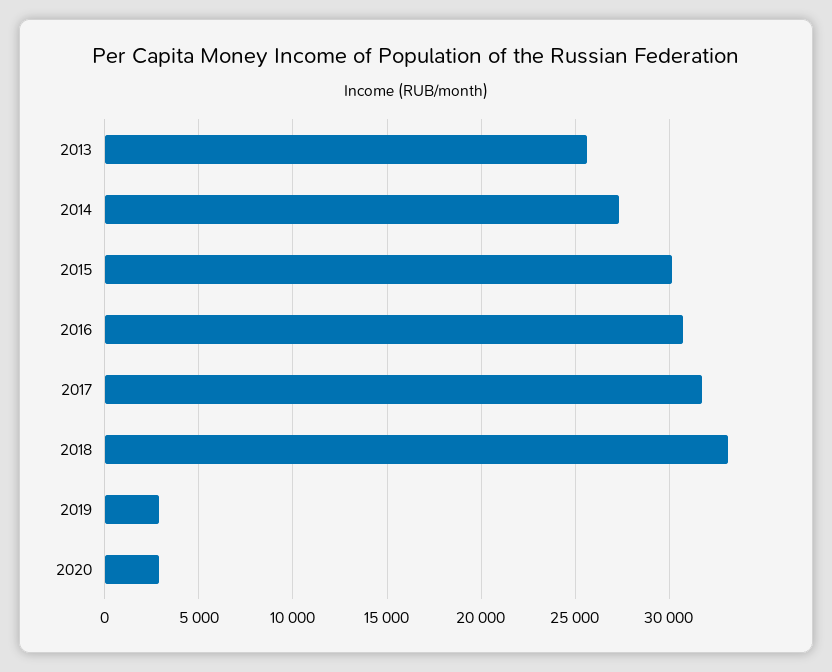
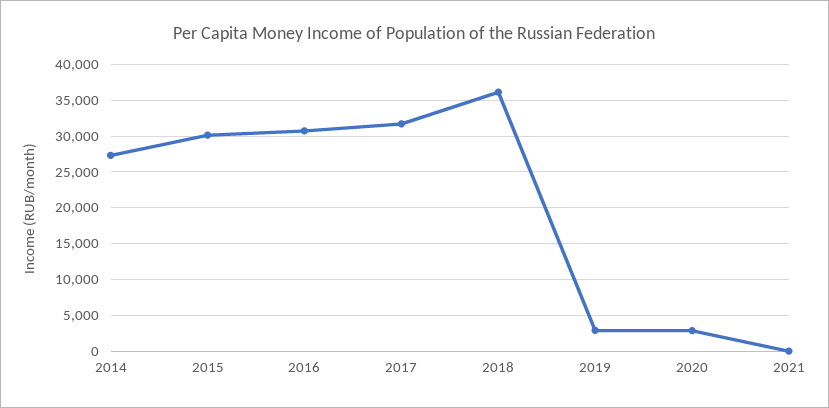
2013: 25500 -> none
2018: 33000 -> 36000
2021: none -> 0

